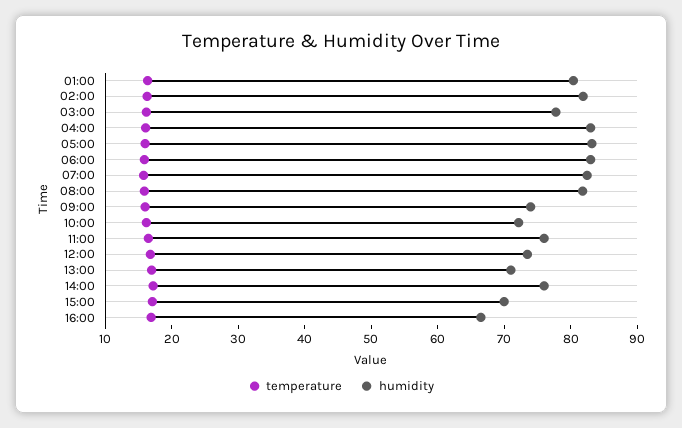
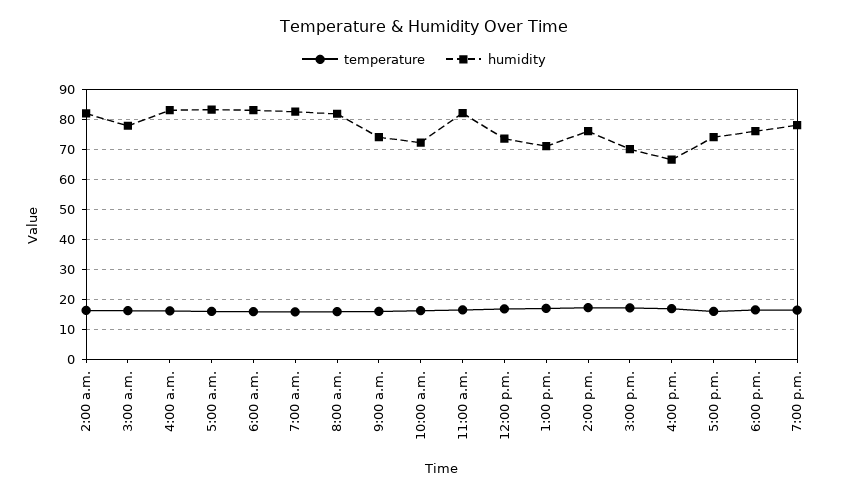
temperature, 01:00: 16 -> none
humidity, 01:00: 80 -> none
humidity, 11:00: 76 -> 82
temperature, 5:00 p.m.: none -> 16
humidity, 5:00 p.m.: none -> 74
temperature, 6:00 p.m.: none -> 16
humidity, 6:00 p.m.: none -> 76
temperature, 7:00 p.m.: none -> 16
humidity, 7:00 p.m.: none -> 78

